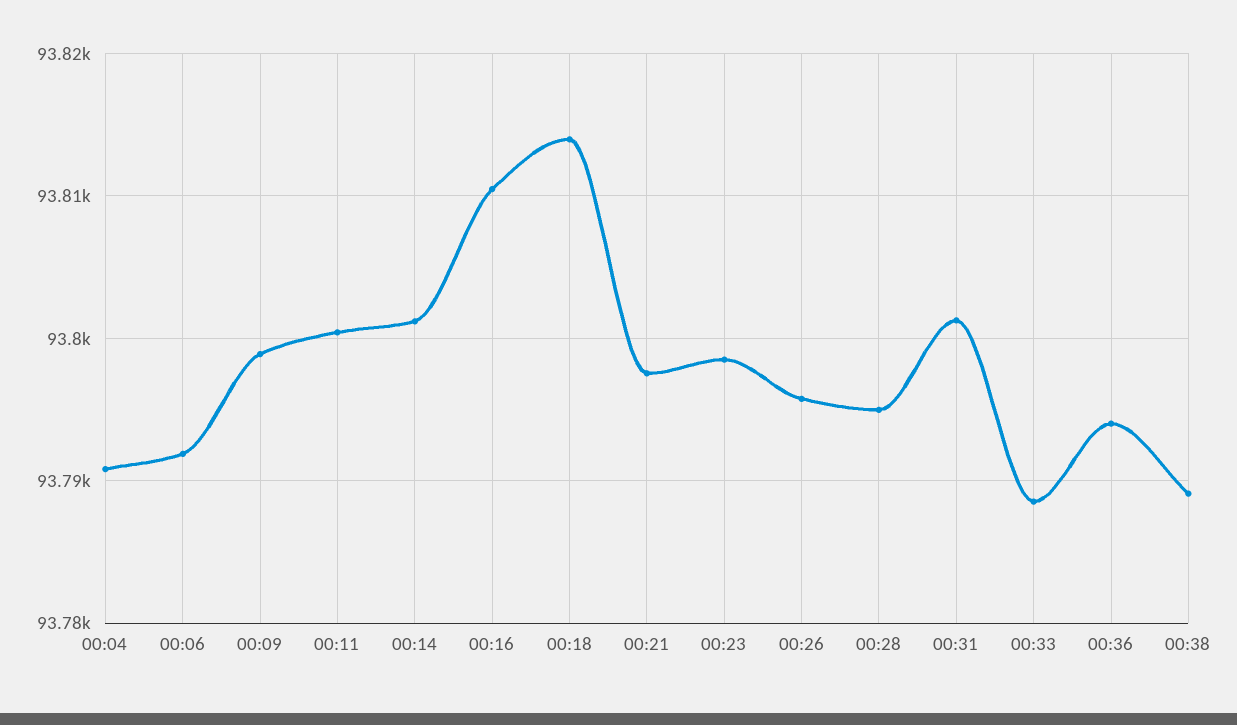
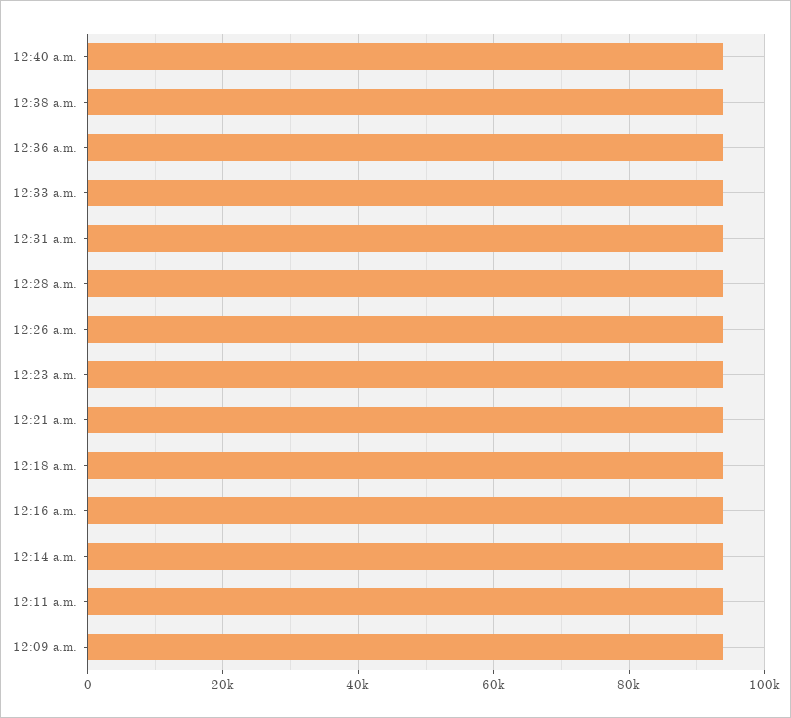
00:04: 93791 -> none
00:06: 93792 -> none
12:40 a.m.: none -> 94000

